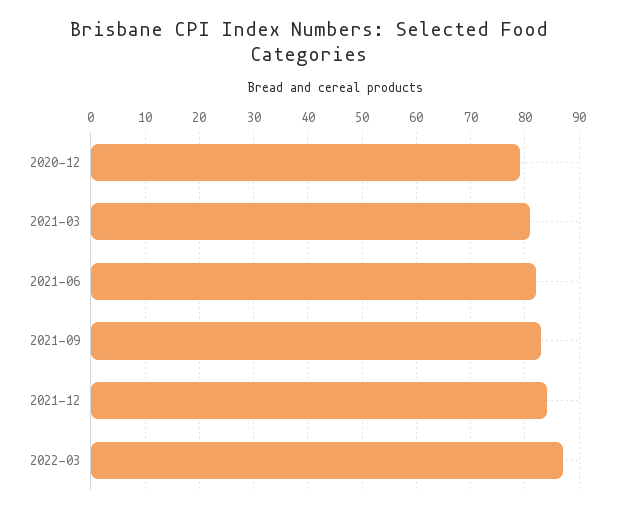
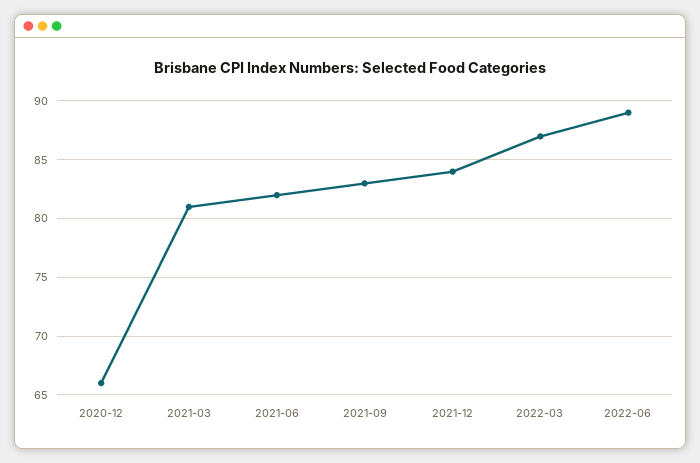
2020-12: 80 -> 66
2022-06: none -> 89

